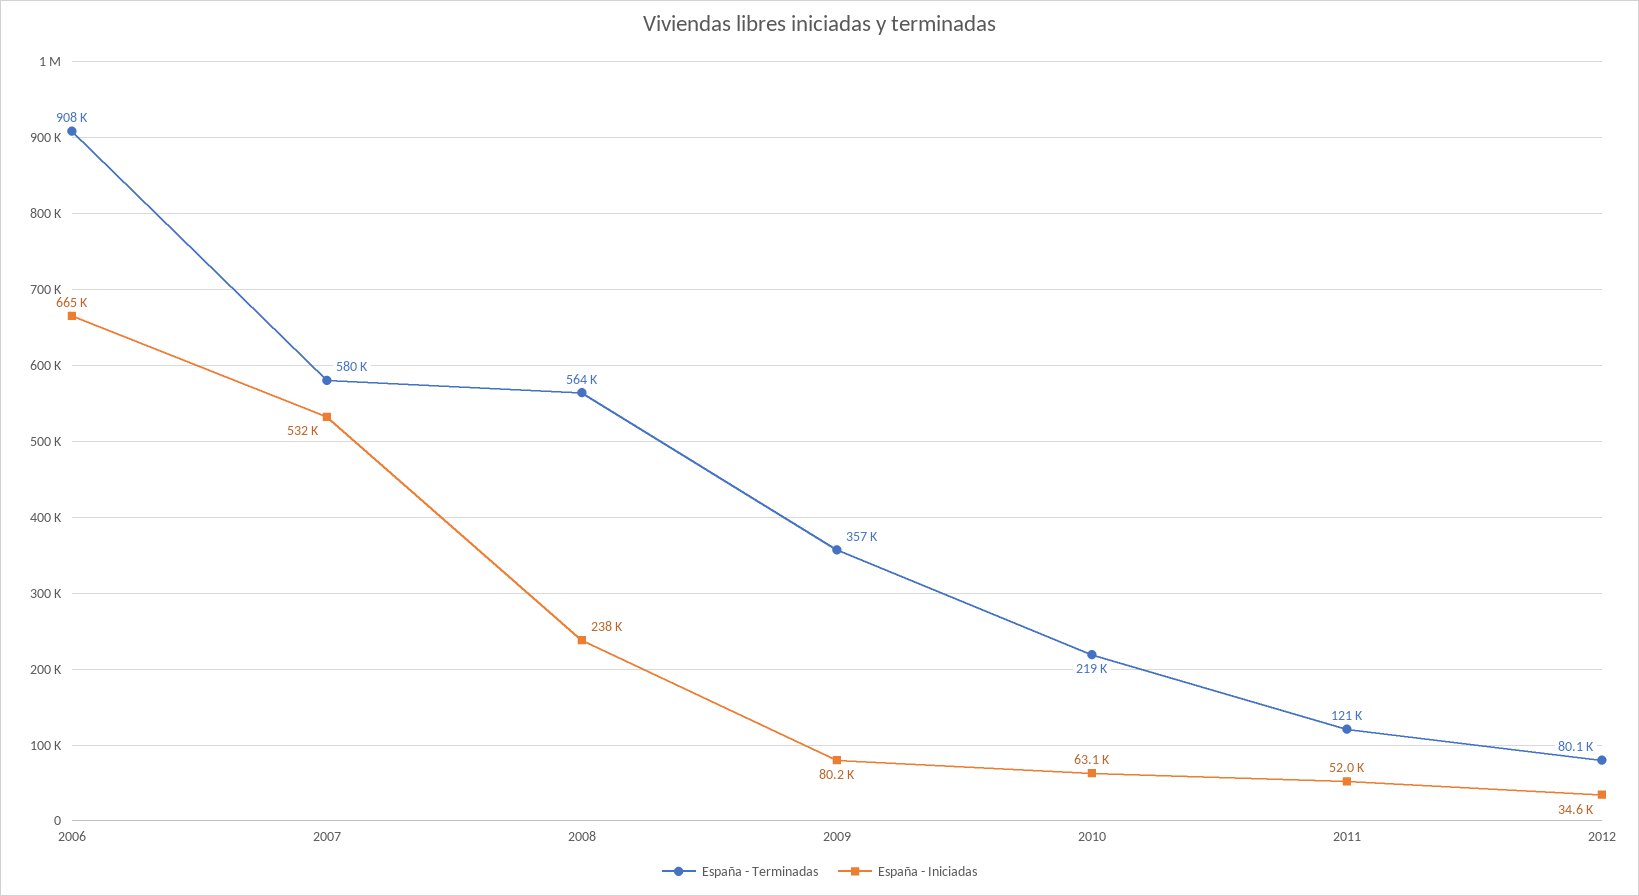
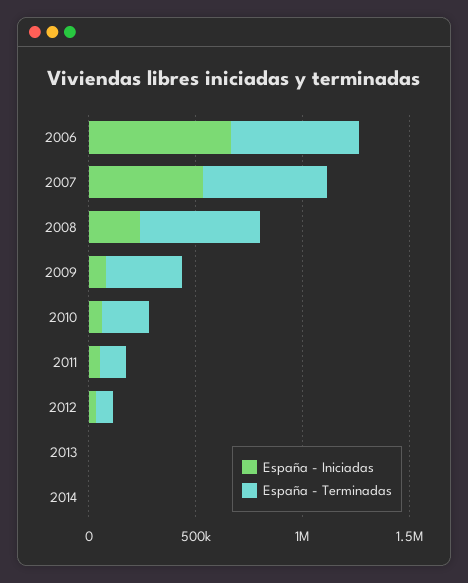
España - Terminadas, 2006: 908000 -> 600000
España - Iniciadas, 2013: none -> 0
España - Terminadas, 2013: none -> 0
España - Iniciadas, 2014: none -> 0
España - Terminadas, 2014: none -> 0

